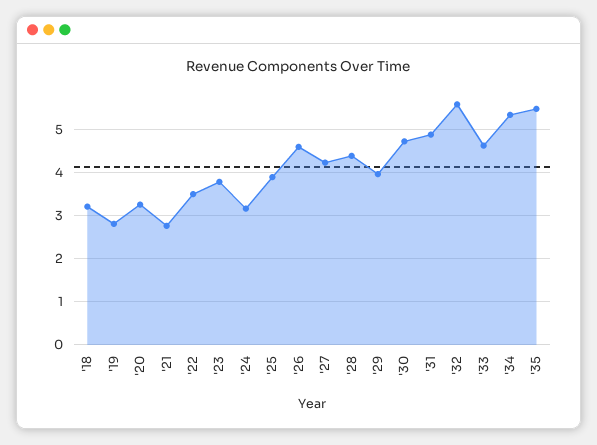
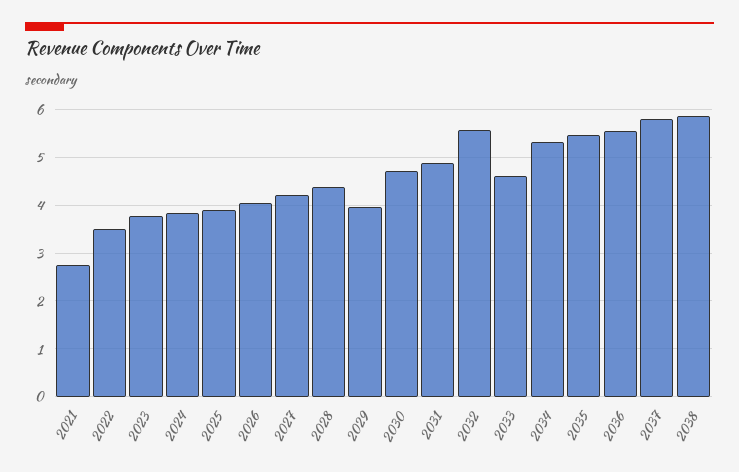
'18: 3.2 -> none
'19: 2.8 -> none
'20: 3.2 -> none
'24: 3.2 -> 3.8
'26: 4.6 -> 4
2036: none -> 5.6
2037: none -> 5.8
2038: none -> 5.8

